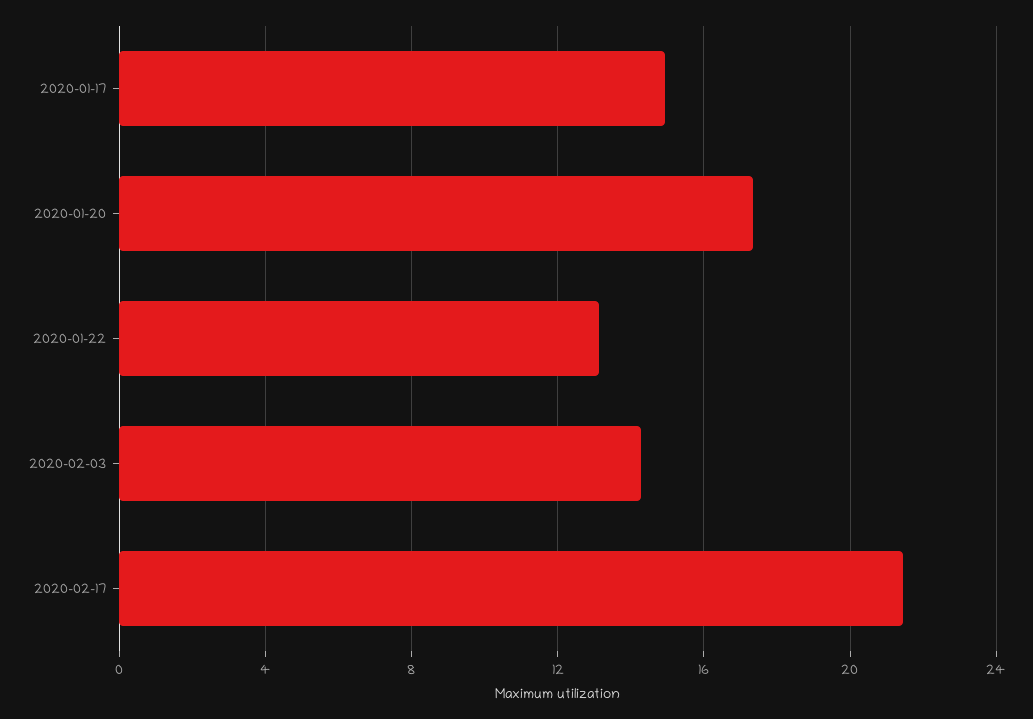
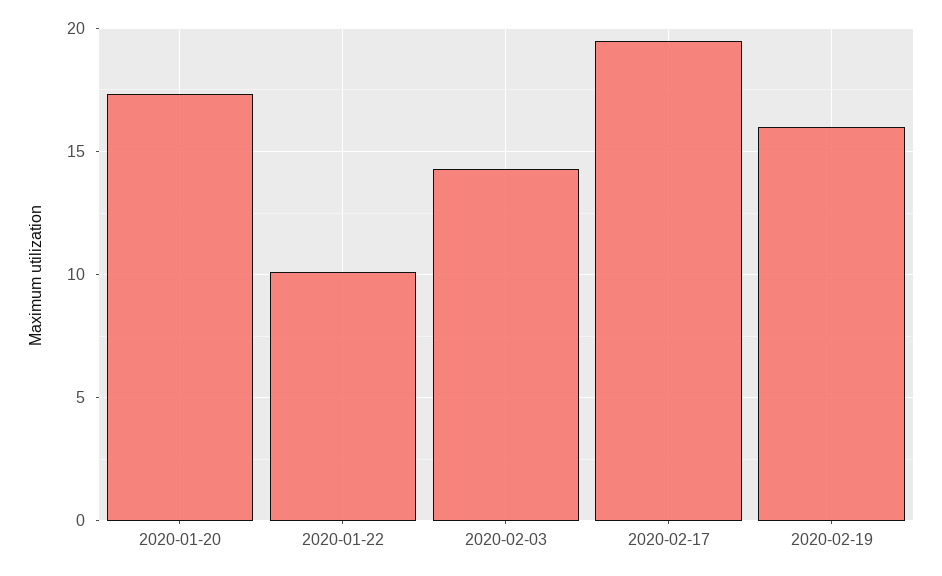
2020-01-17: 15 -> none
2020-01-22: 13 -> 10
2020-02-17: 21.5 -> 19.5
2020-02-19: none -> 16

